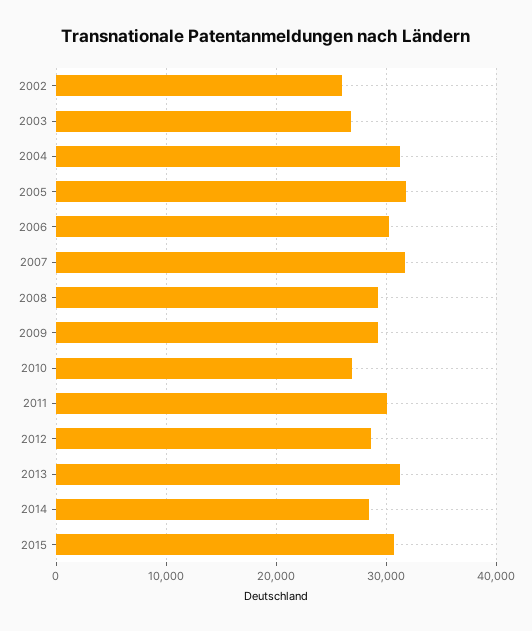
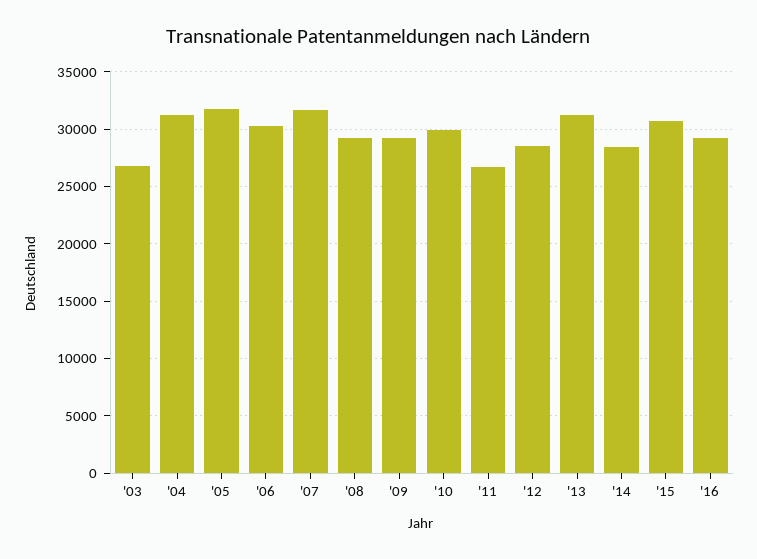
2002: 26000 -> none
2010: 27000 -> 30000
2011: 30000 -> 27000
'16: none -> 29000

